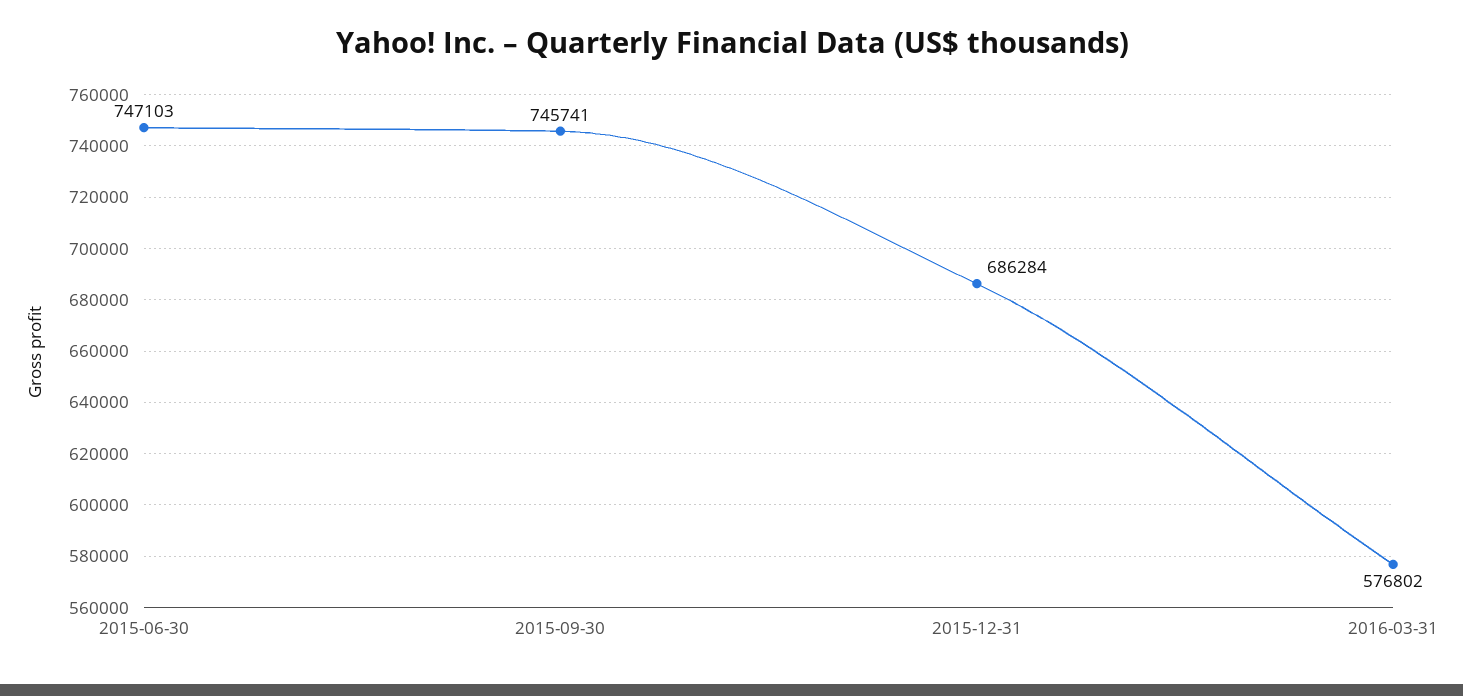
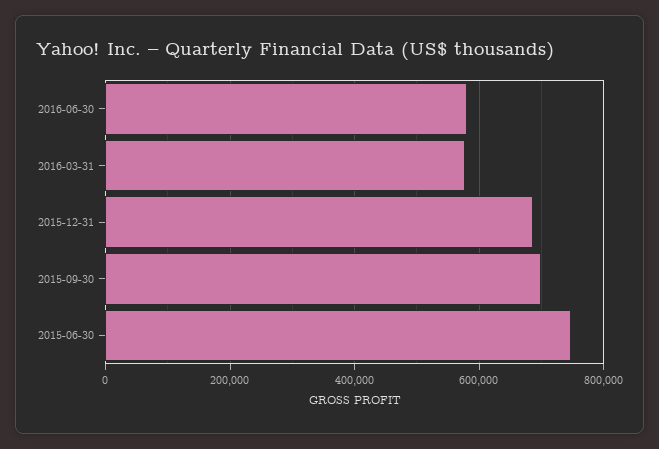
2015-09-30: 745741 -> 700000
2016-06-30: none -> 580000

